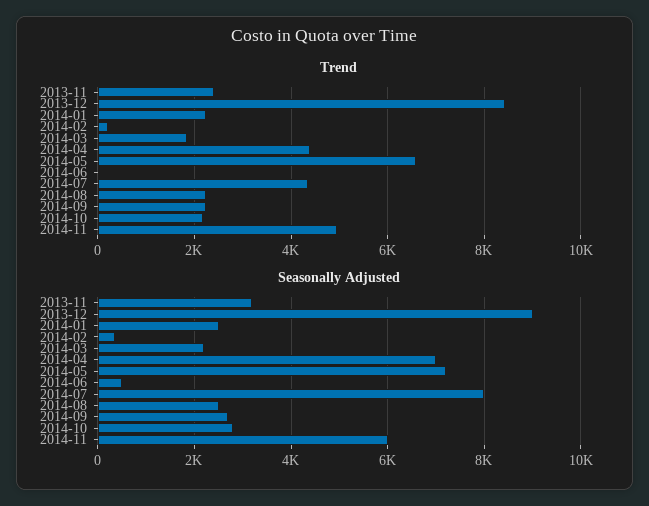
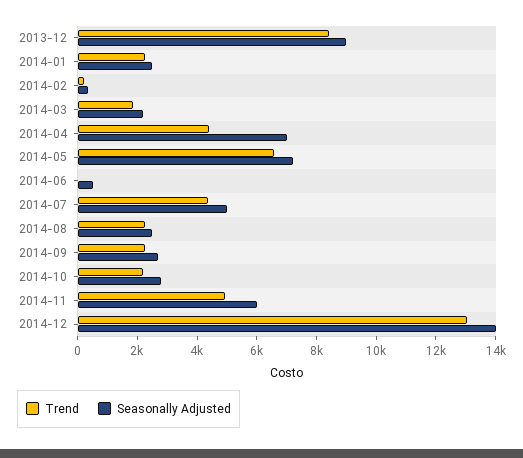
Trend, 2013-11: 2400 -> none
Seasonally Adjusted, 2013-11: 3200 -> none
Seasonally Adjusted, 2014-07: 8000 -> 5000
Trend, 2014-12: none -> 13000
Seasonally Adjusted, 2014-12: none -> 14000

